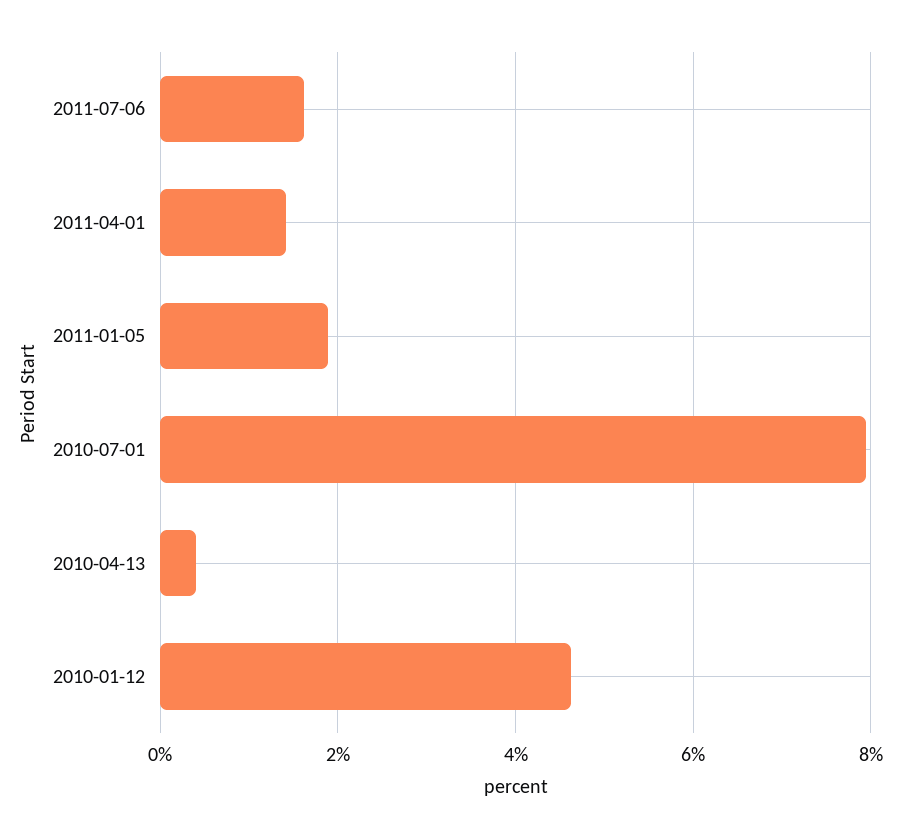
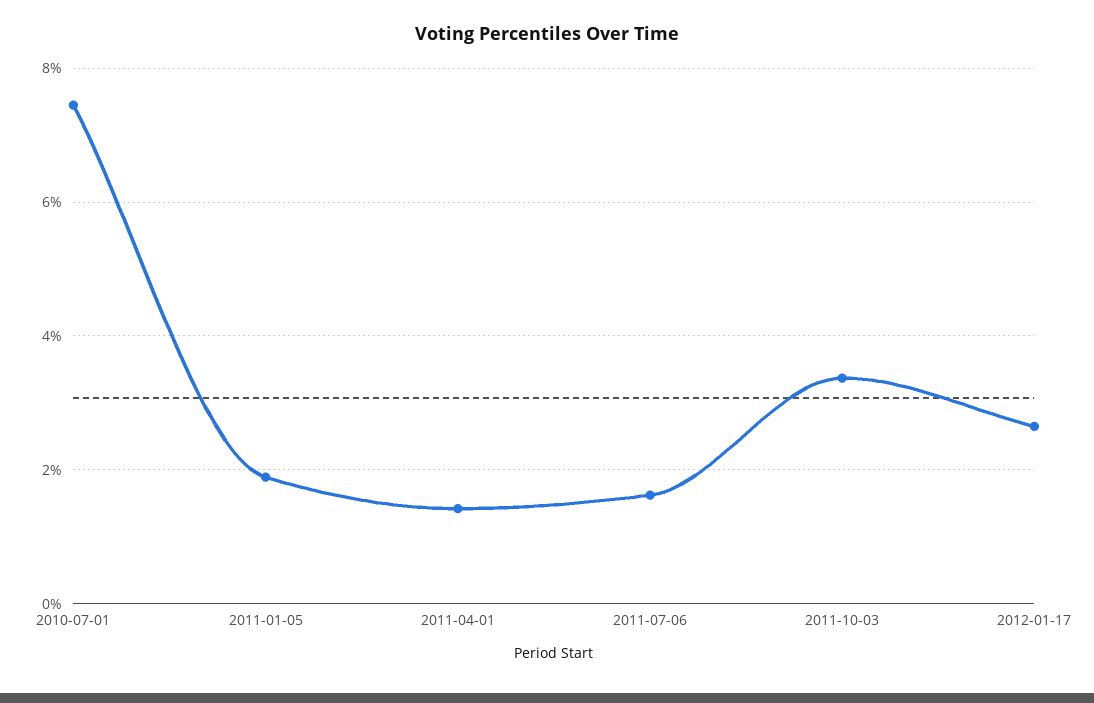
2010-07-01: 8 -> 7.4
2010-04-13: 0.4 -> none
2010-01-12: 4.6 -> none
2011-10-03: none -> 3.4
2012-01-17: none -> 2.6

